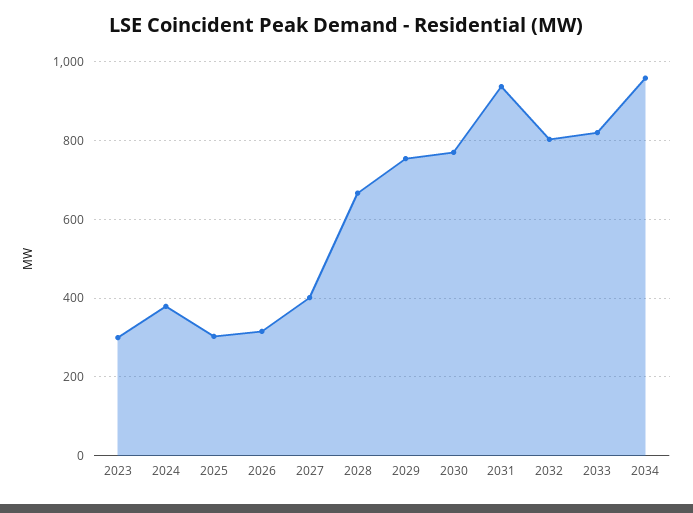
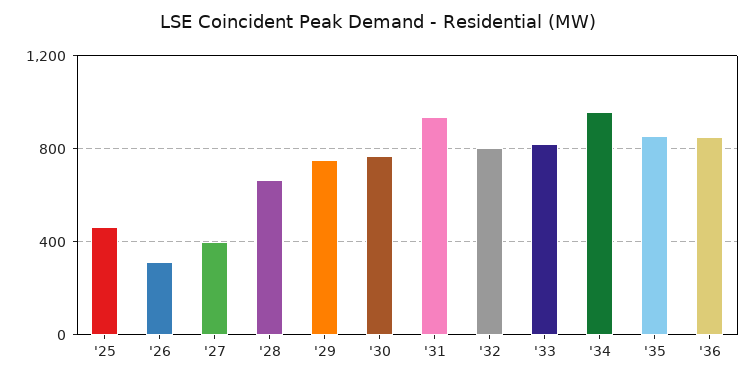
2023: 300 -> none
2024: 380 -> none
2025: 300 -> 450
'35: none -> 850
'36: none -> 850

